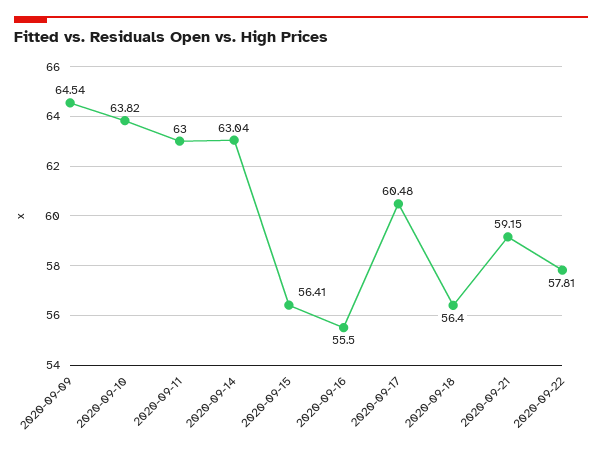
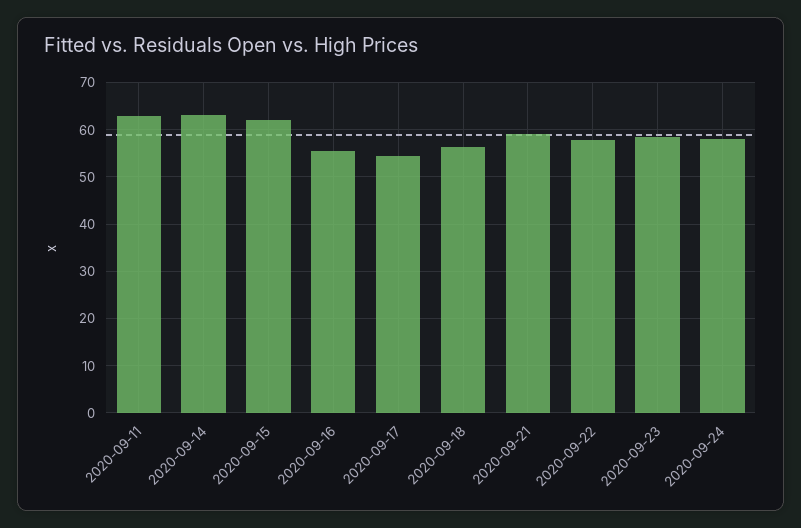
2020-09-09: 64.54 -> none
2020-09-10: 63.82 -> none
2020-09-15: 56.41 -> 62
2020-09-17: 60.48 -> 54
2020-09-23: none -> 58
2020-09-24: none -> 58

